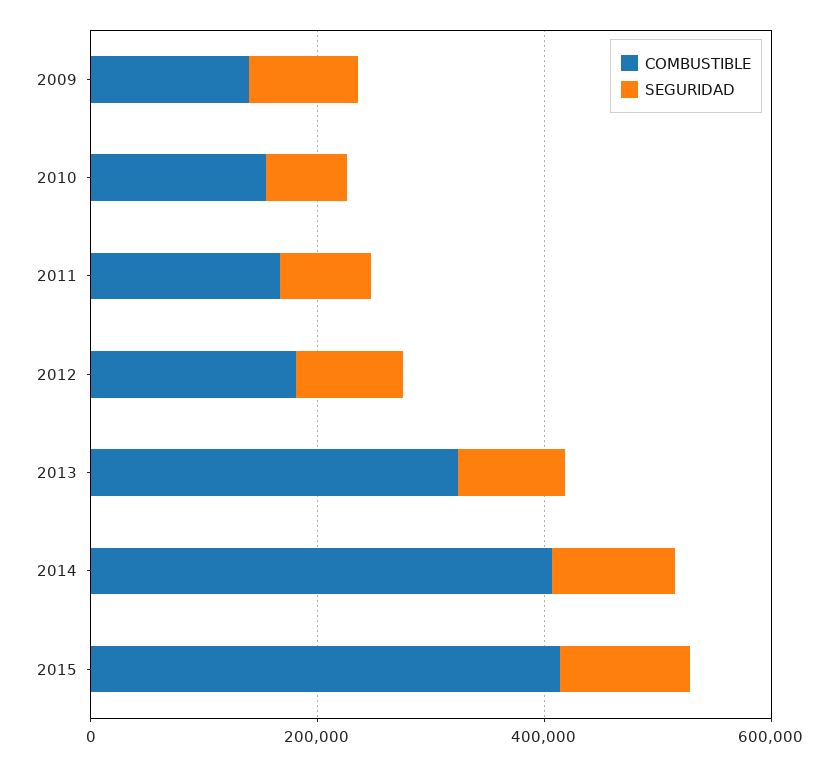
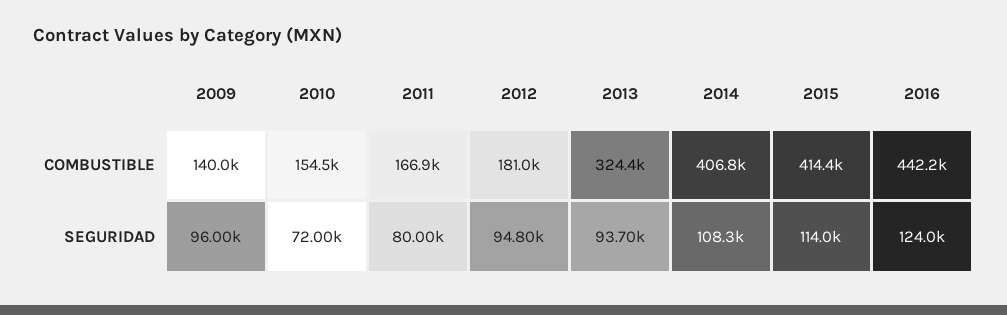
COMBUSTIBLE, 2016: none -> 442200
SEGURIDAD, 2016: none -> 124000

